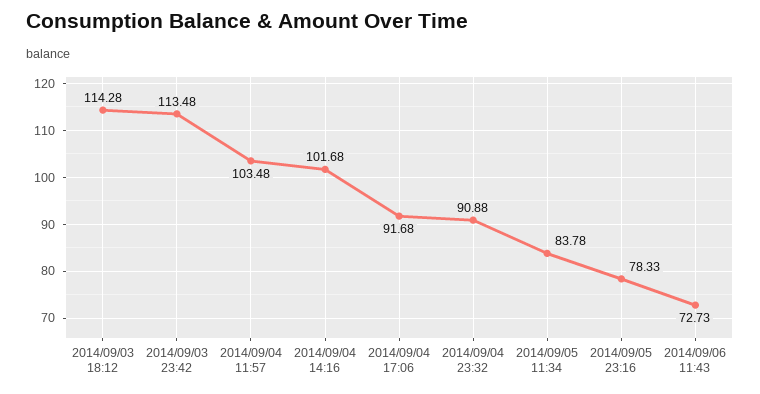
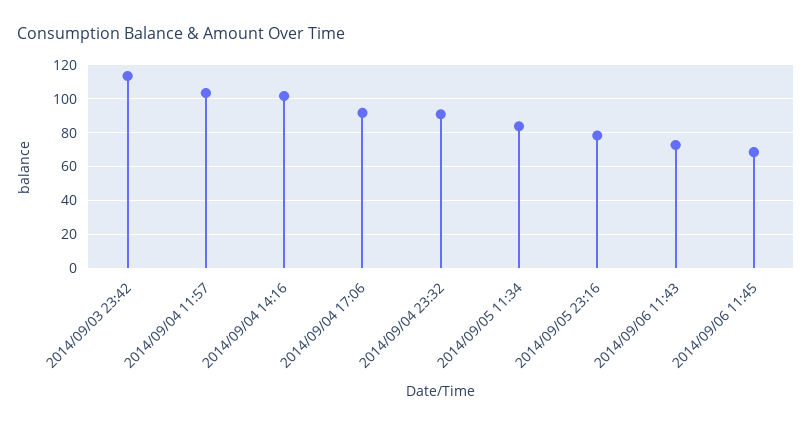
2014/09/03 18:12: 114.28 -> none
2014/09/06 11:45: none -> 70

